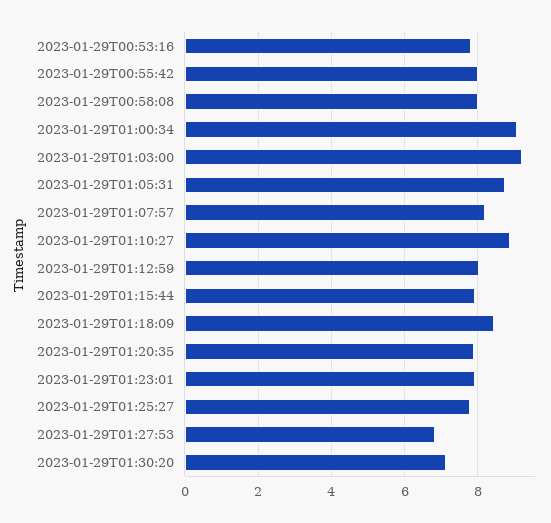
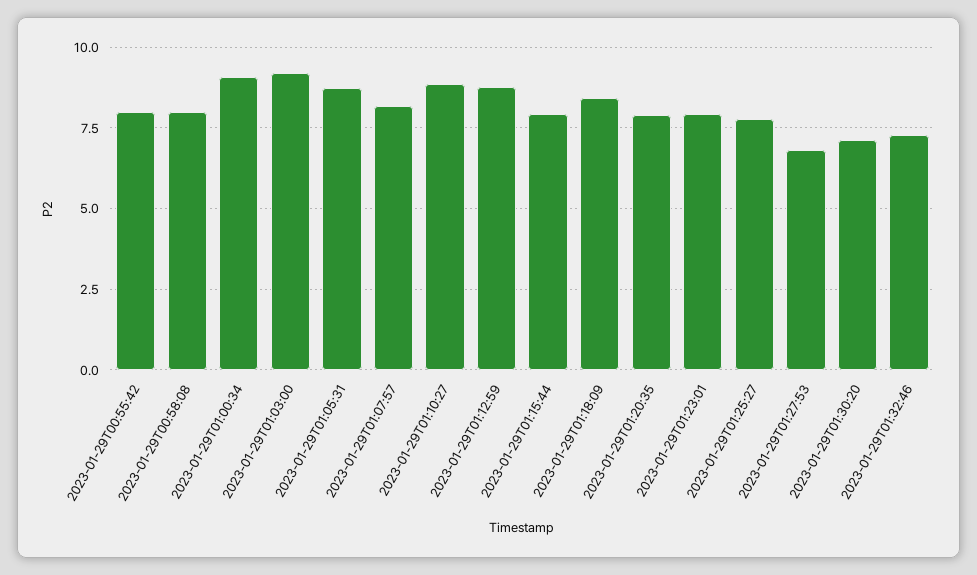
2023-01-29T00:53:16: 7.8 -> none
2023-01-29T01:12:59: 8 -> 8.75
2023-01-29T01:32:46: none -> 7.25

